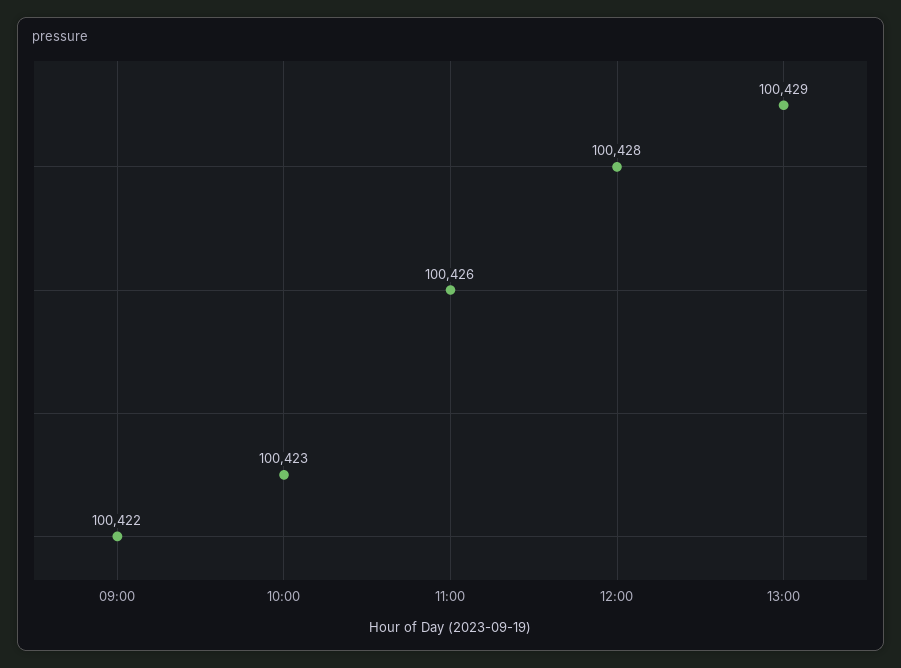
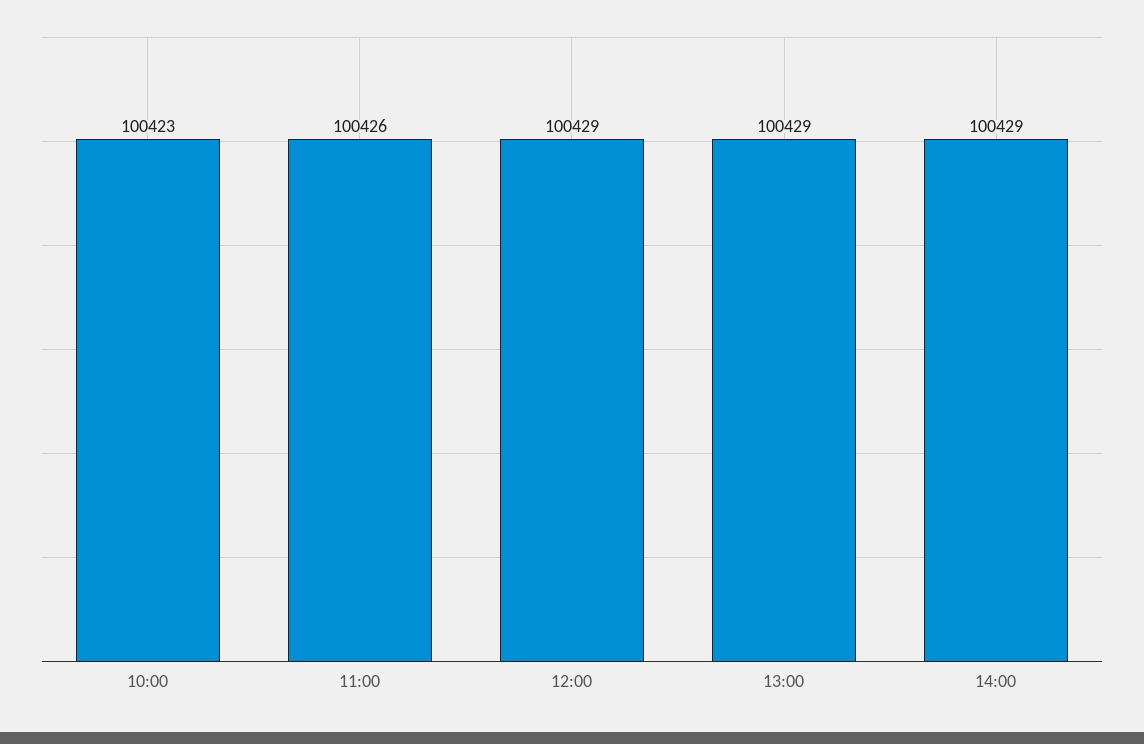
09:00: 100422 -> none
12:00: 100428 -> 100429
14:00: none -> 100429

